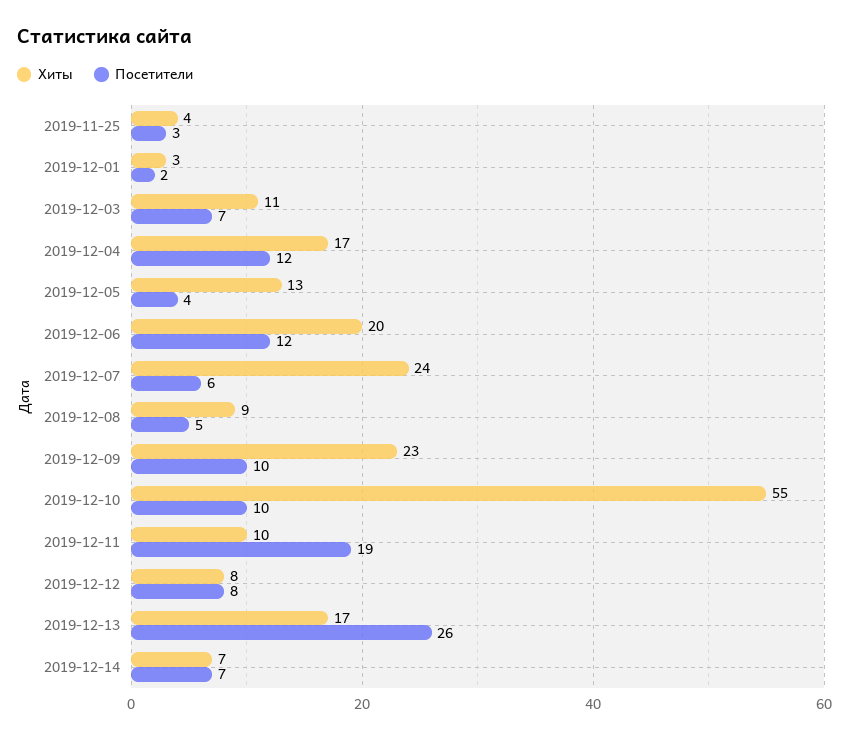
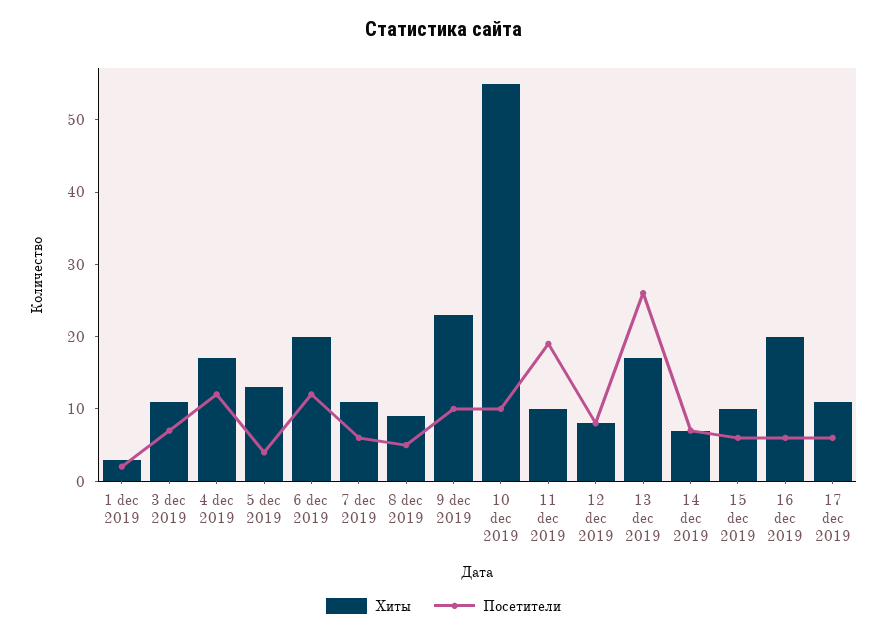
Хиты, 2019-11-25: 4 -> none
Посетители, 2019-11-25: 3 -> none
Хиты, 2019-12-07: 24 -> 10
Хиты, 15 dec 2019: none -> 10
Посетители, 15 dec 2019: none -> 5
Хиты, 16 dec 2019: none -> 20
Посетители, 16 dec 2019: none -> 5
Хиты, 17 dec 2019: none -> 10
Посетители, 17 dec 2019: none -> 5

